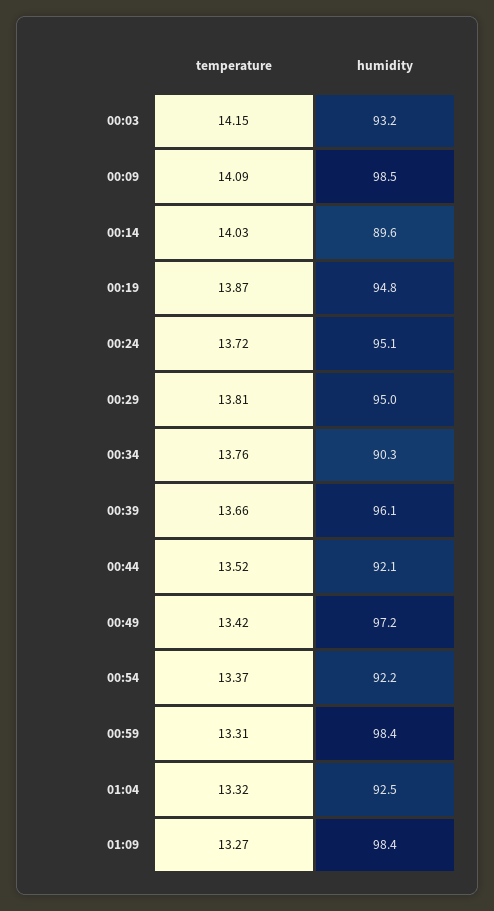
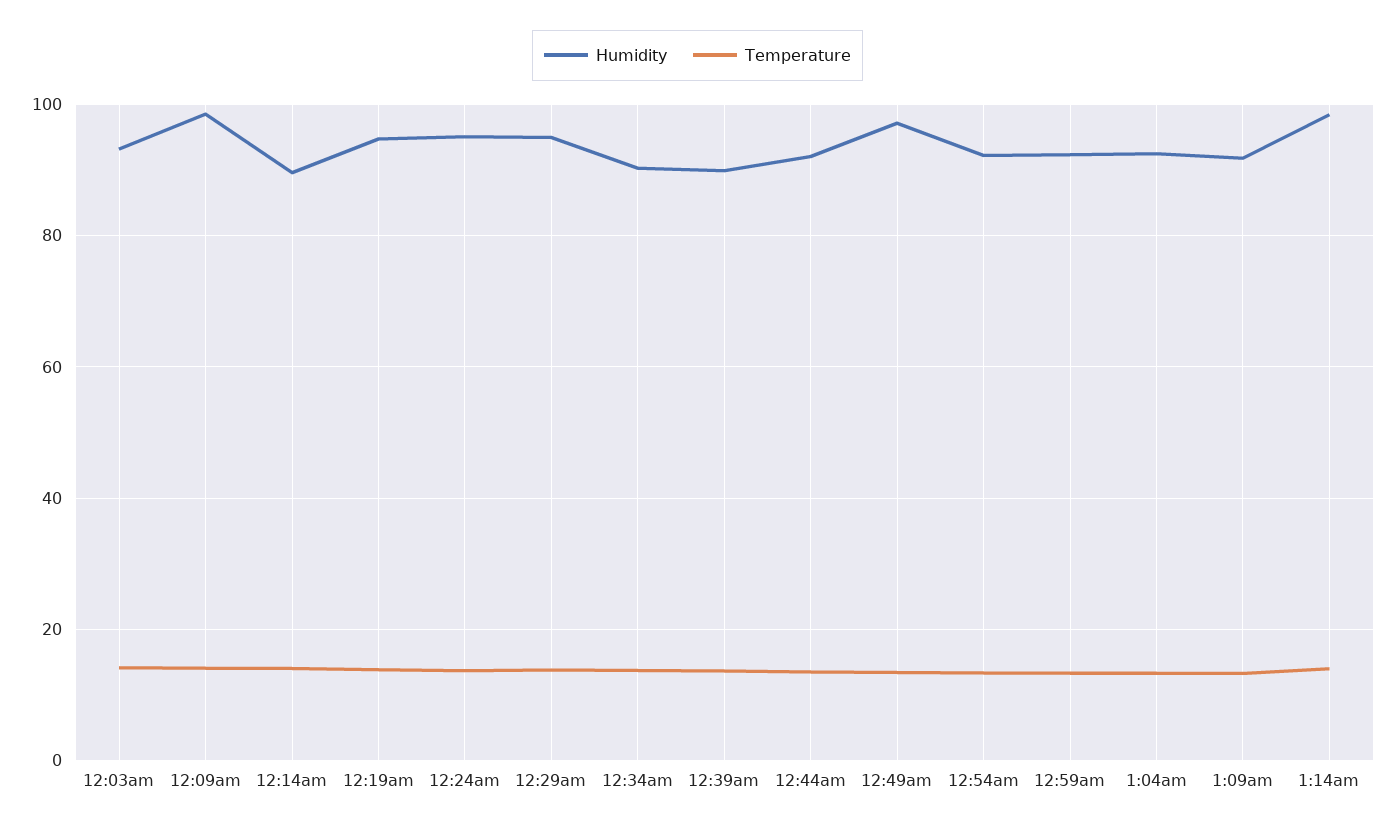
humidity, 00:39: 96.1 -> 90
humidity, 00:59: 98.4 -> 92
humidity, 01:09: 98.4 -> 92
humidity, 1:14am: none -> 98
temperature, 1:14am: none -> 14

